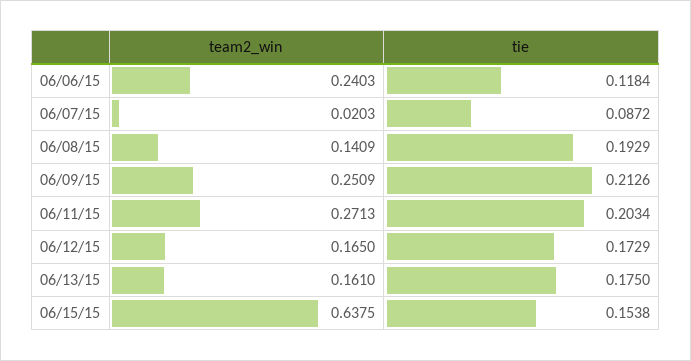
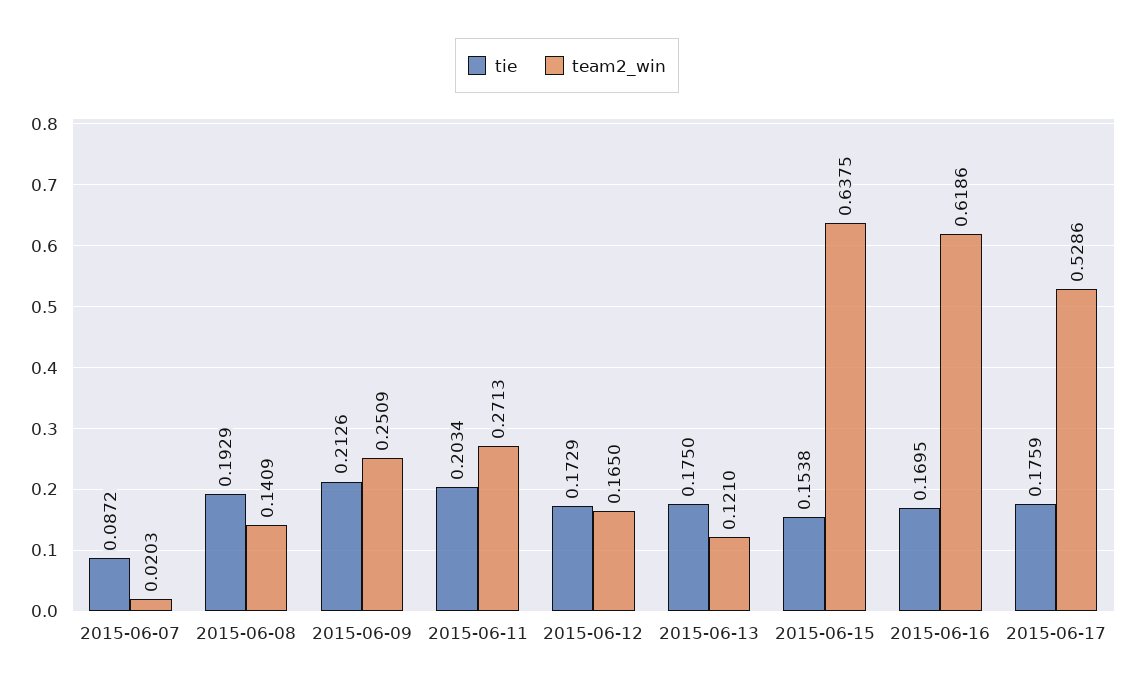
team2_win, 06/06/15: 0.2403 -> none
tie, 06/06/15: 0.1184 -> none
team2_win, 06/13/15: 0.161 -> 0.121
tie, 2015-06-16: none -> 0.1695
team2_win, 2015-06-16: none -> 0.6186
tie, 2015-06-17: none -> 0.1759
team2_win, 2015-06-17: none -> 0.5286

